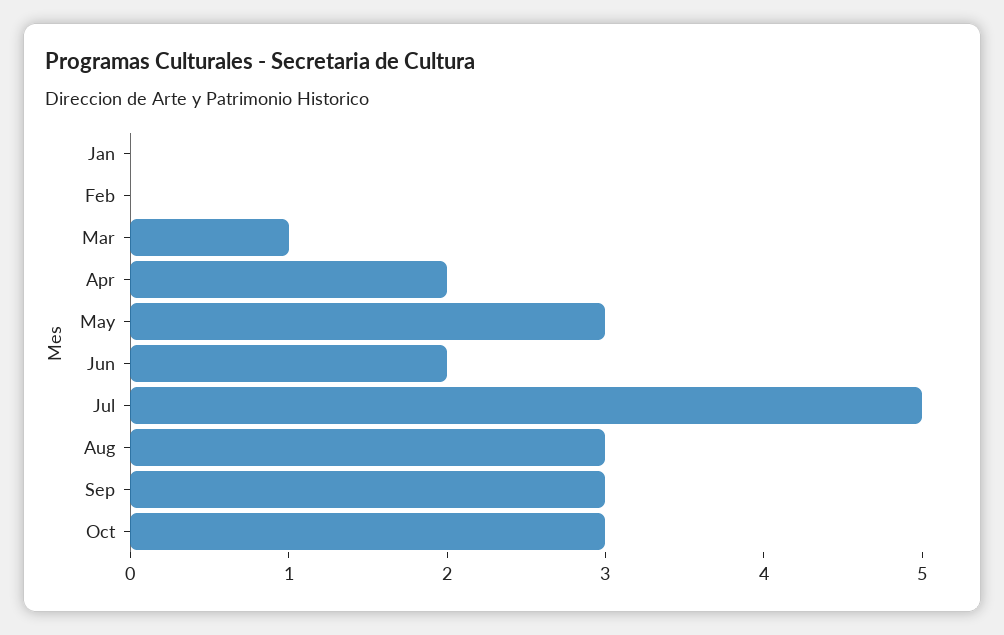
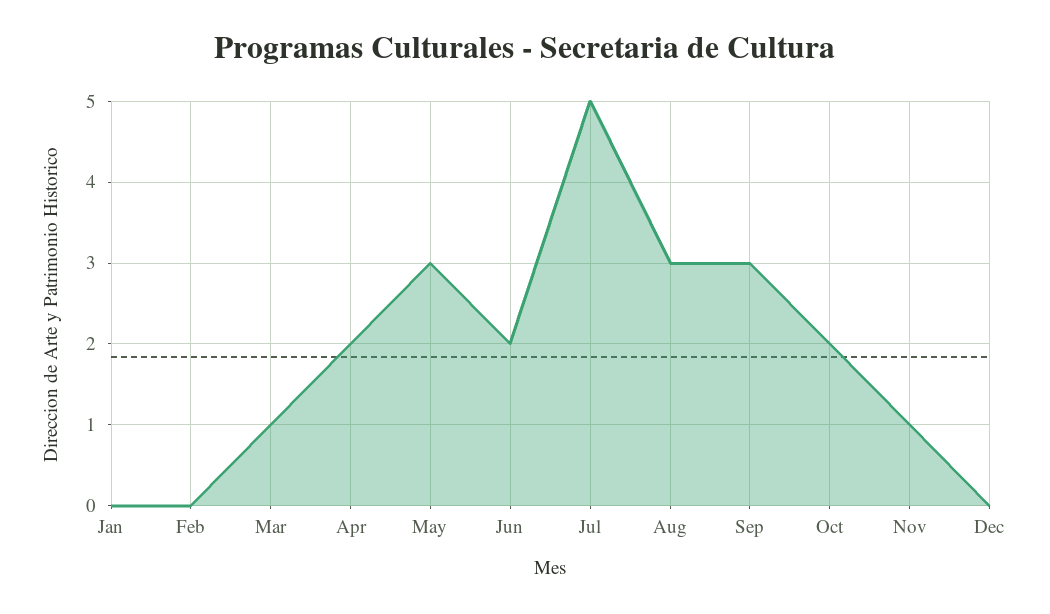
Oct: 3 -> 2
Nov: none -> 1
Dec: none -> 0

